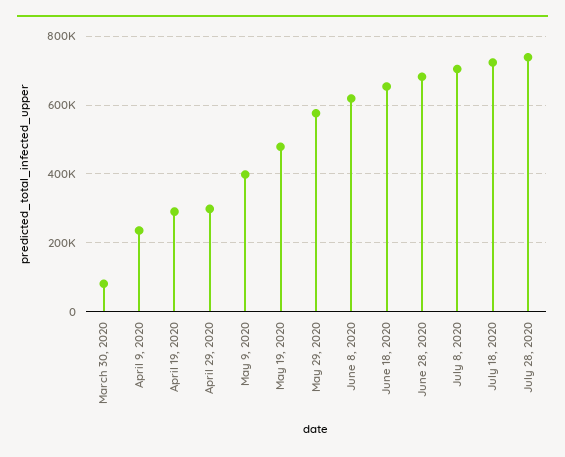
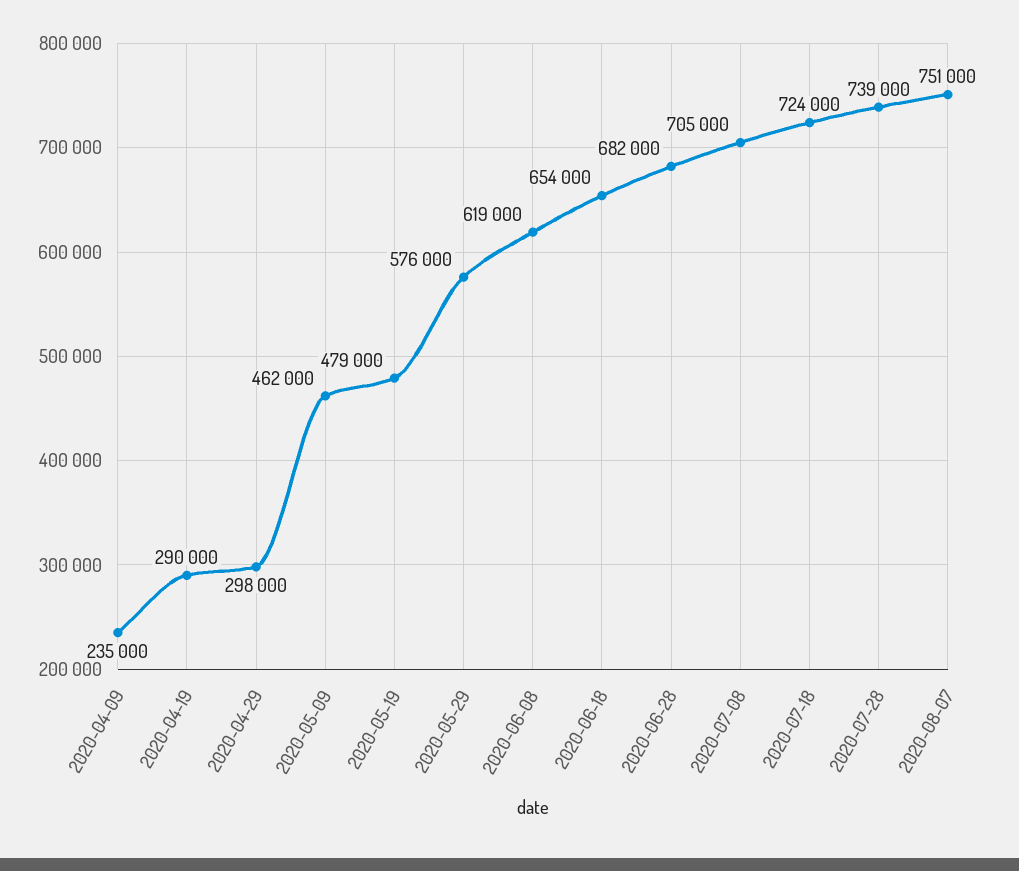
March 30, 2020: 80000 -> none
May 9, 2020: 400000 -> 462000
2020-08-07: none -> 751000

